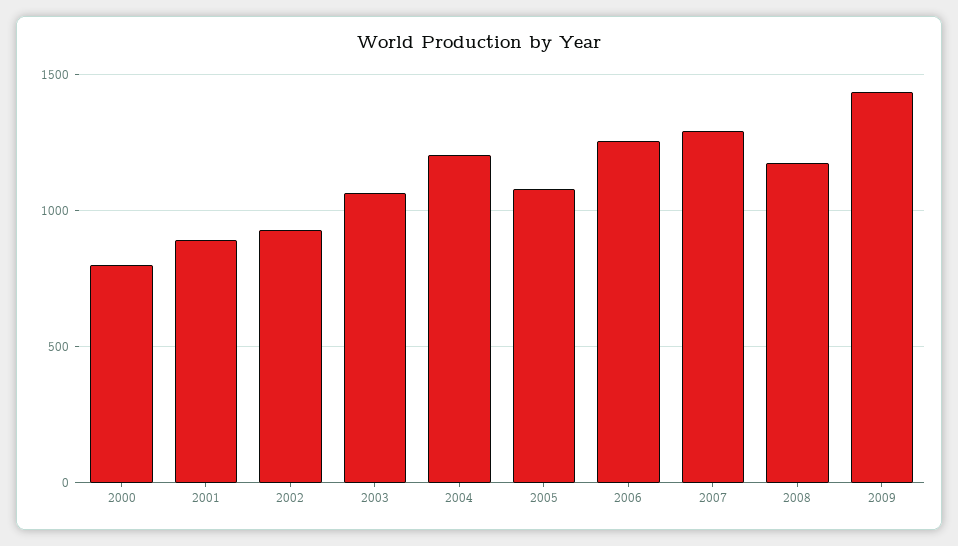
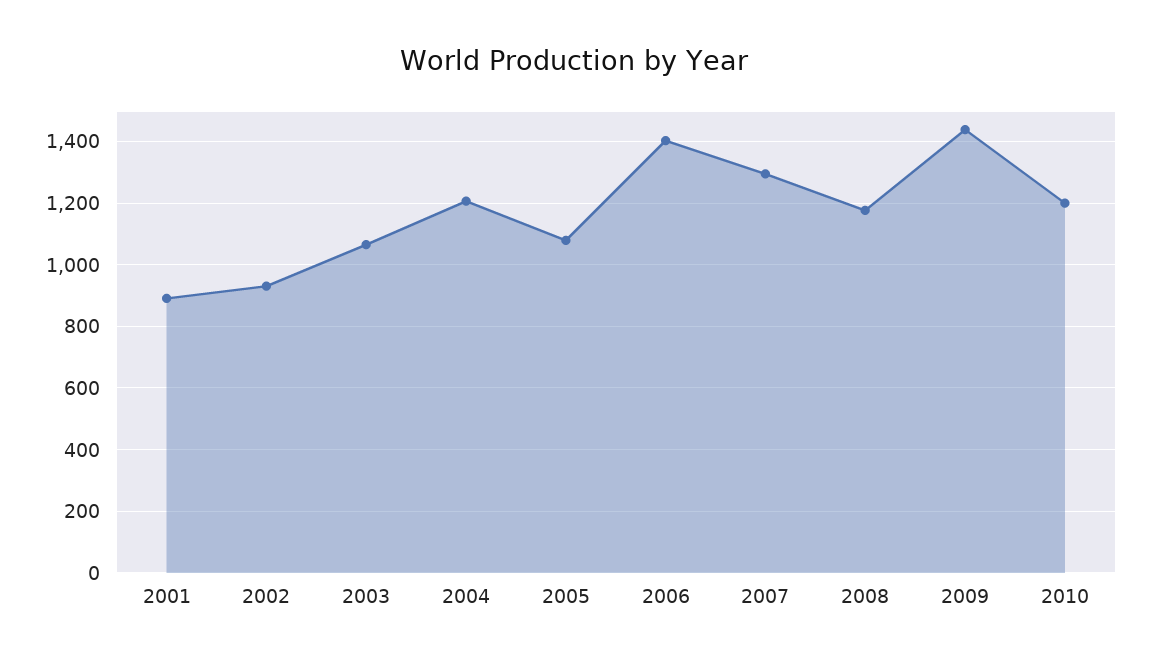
2000: 800 -> none
2006: 1250 -> 1400
2010: none -> 1200

